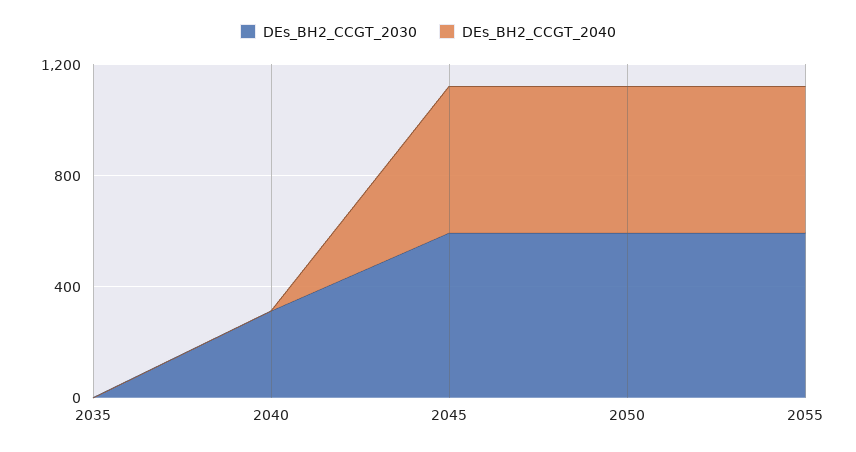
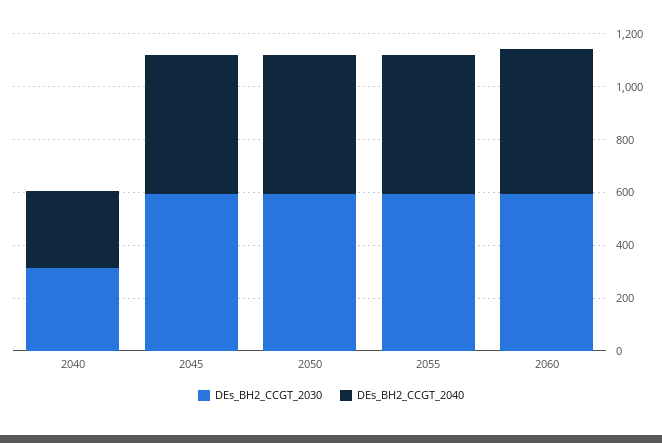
DEs_BH2_CCGT_2030, 2035: 0 -> none
DEs_BH2_CCGT_2040, 2035: 0 -> none
DEs_BH2_CCGT_2040, 2040: 0 -> 300
DEs_BH2_CCGT_2030, 2060: none -> 600
DEs_BH2_CCGT_2040, 2060: none -> 550

